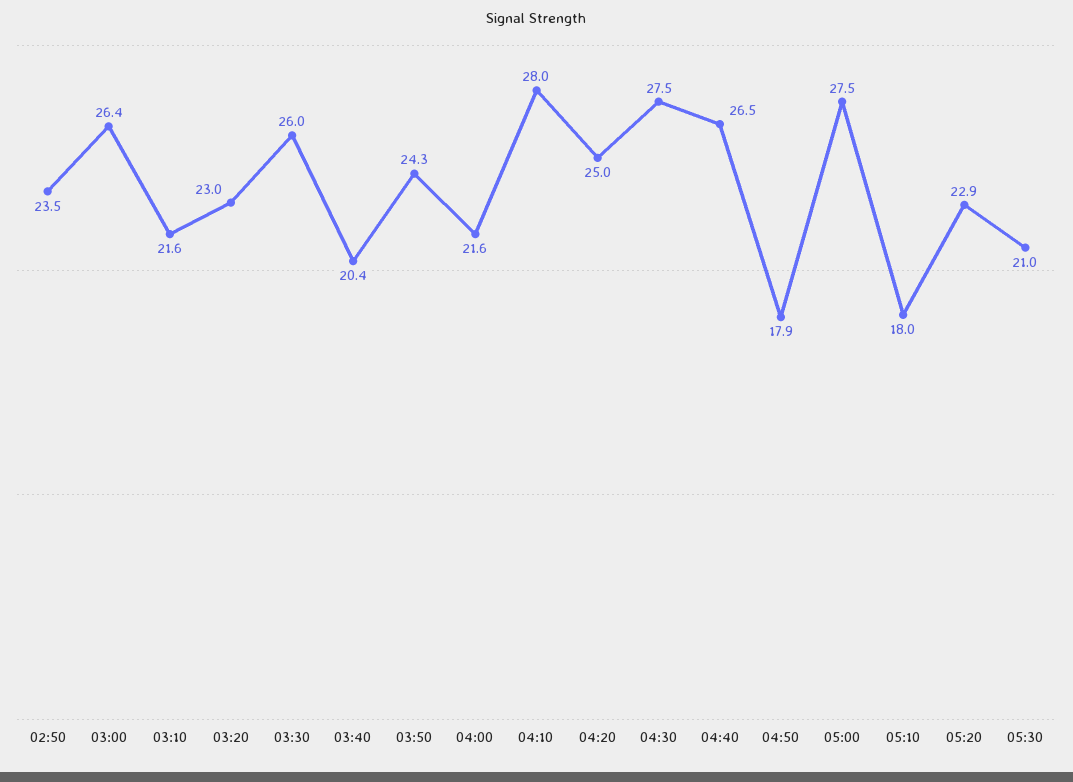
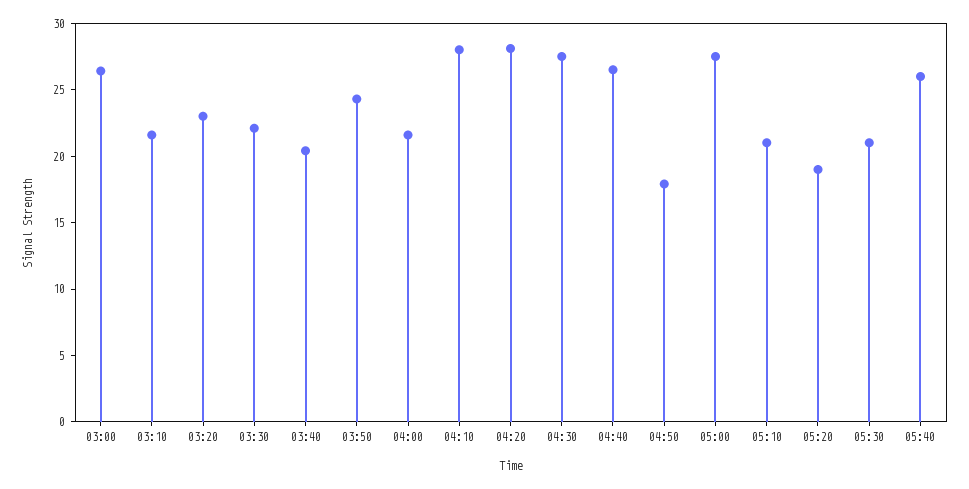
02:50: 23.5 -> none
03:30: 26 -> 22
04:20: 25 -> 28
05:10: 18 -> 21
05:20: 22.9 -> 19
05:40: none -> 26

